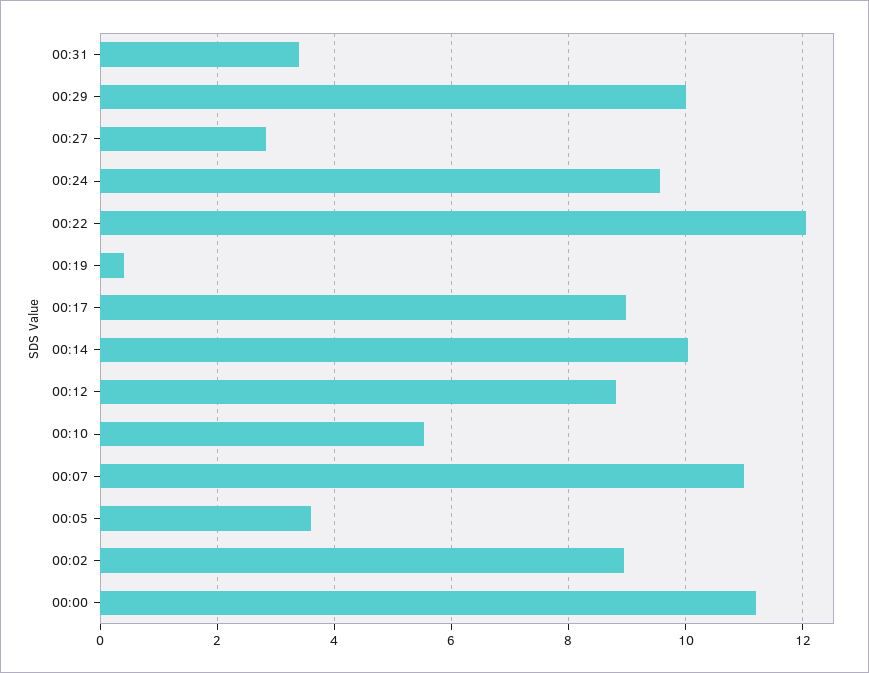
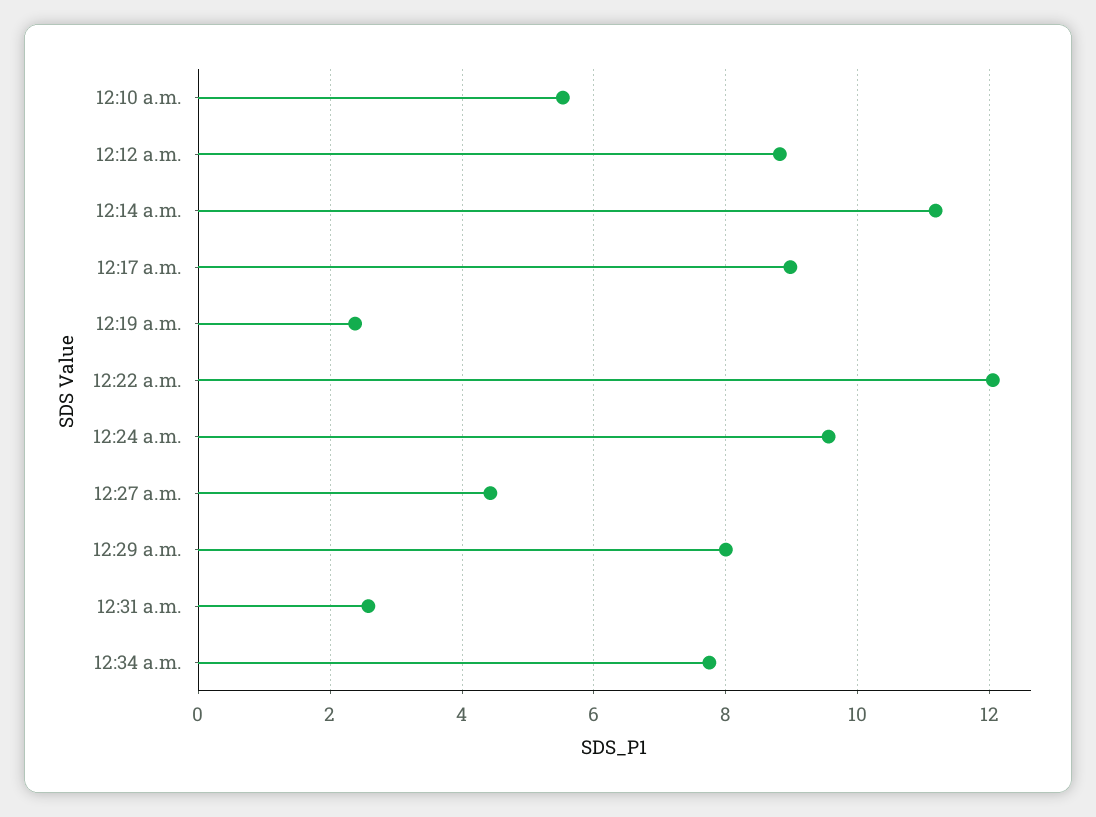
00:31: 3.4 -> 2.6
00:29: 10 -> 8
00:27: 2.8 -> 4.4
00:19: 0.4 -> 2.4
00:14: 10 -> 11.2
00:07: 11 -> none
00:05: 3.6 -> none
00:02: 9 -> none
00:00: 11.2 -> none
12:34 a.m.: none -> 7.8

